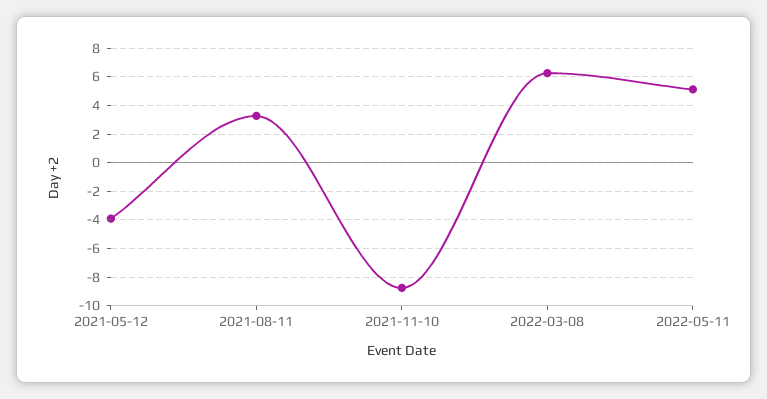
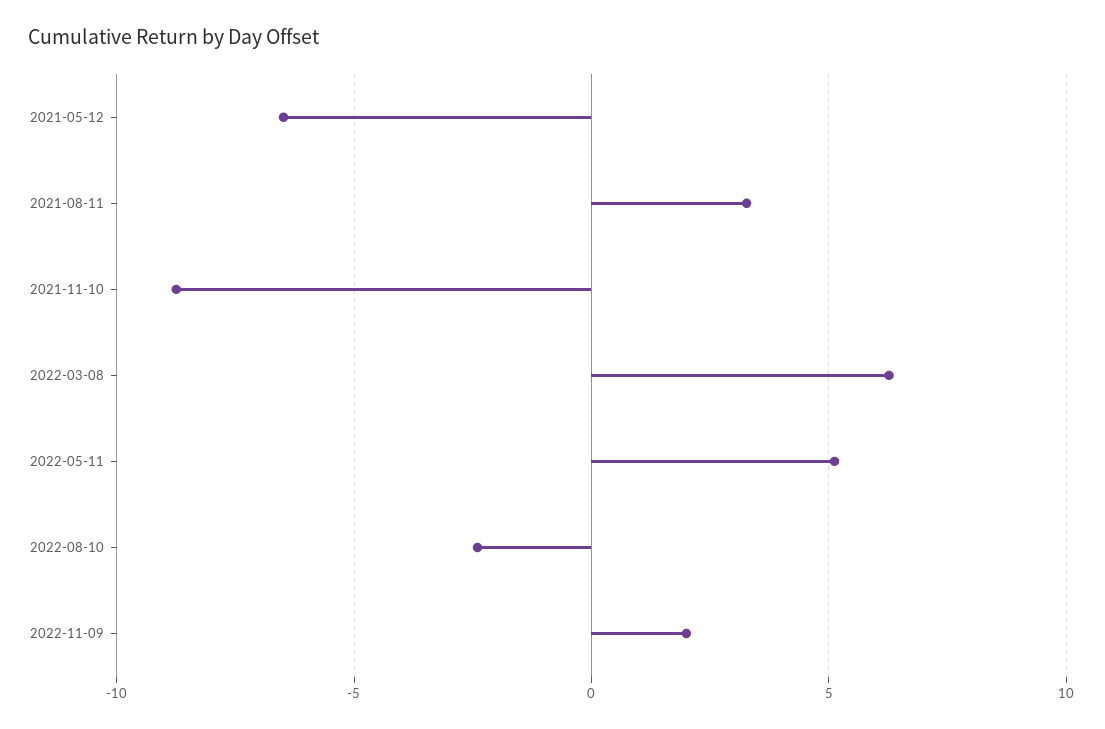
2021-05-12: -4 -> -6.5
2022-08-10: none -> -2.5
2022-11-09: none -> 2

